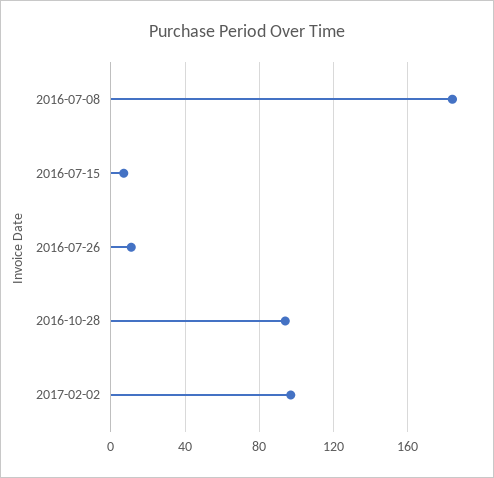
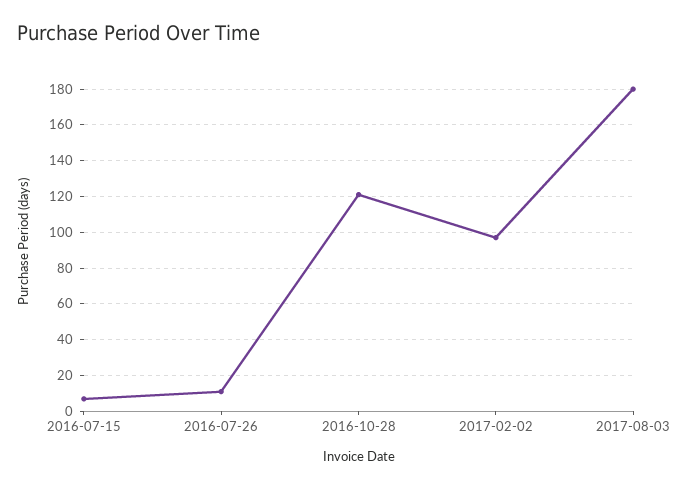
2016-07-08: 185 -> none
2016-10-28: 95 -> 120
2017-08-03: none -> 180

